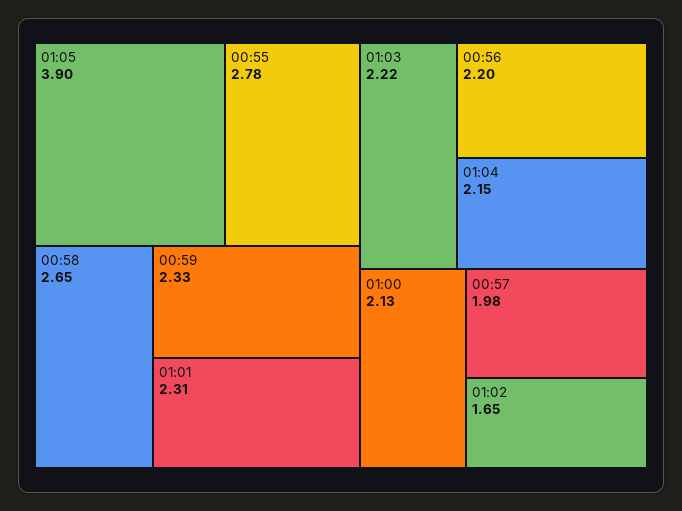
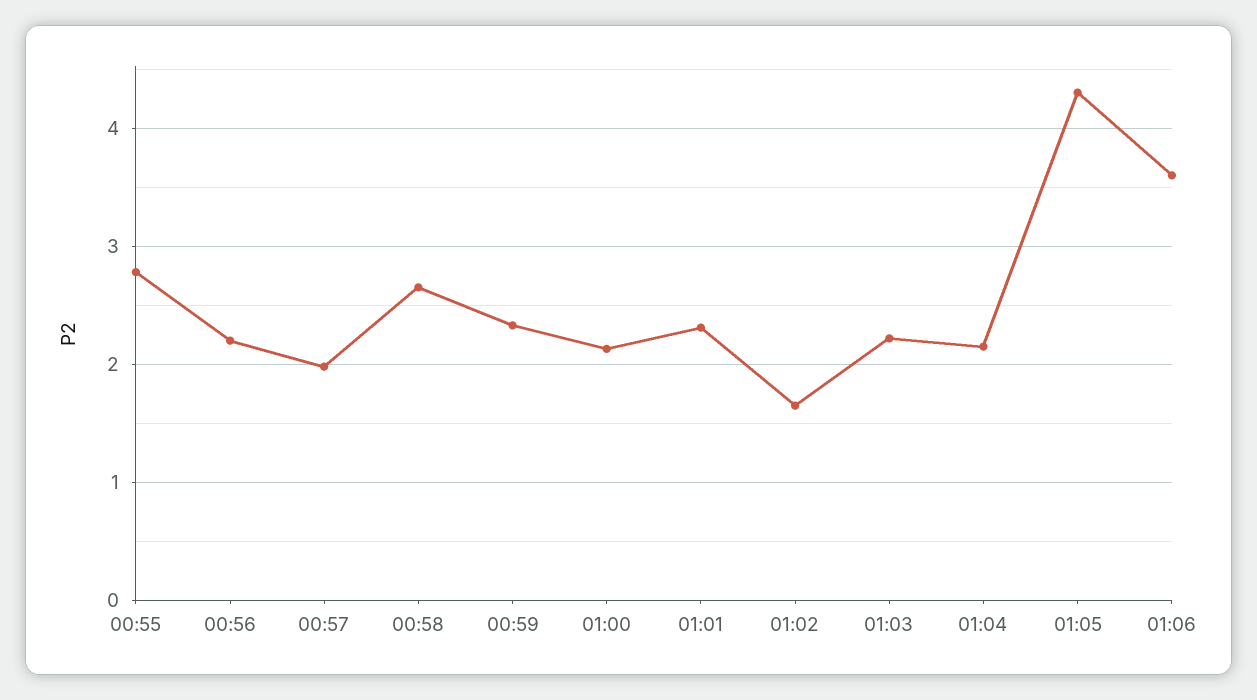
01:05: 3.9 -> 4.3
01:06: none -> 3.6

